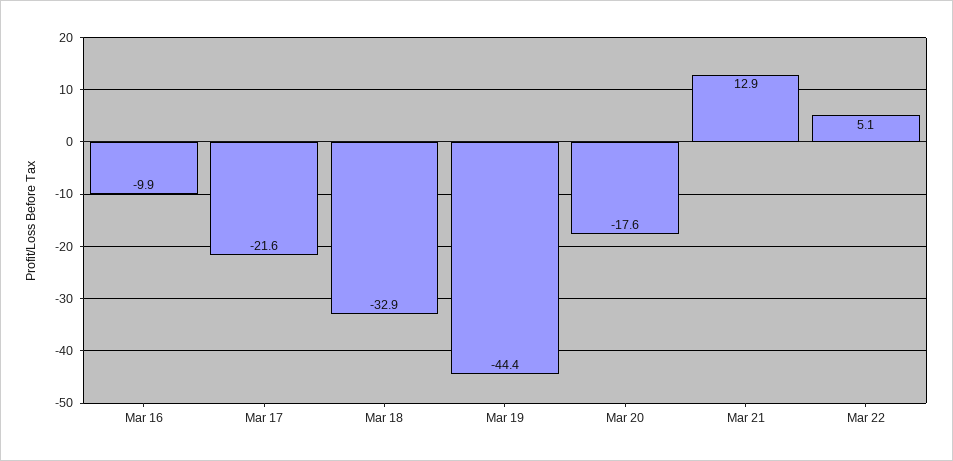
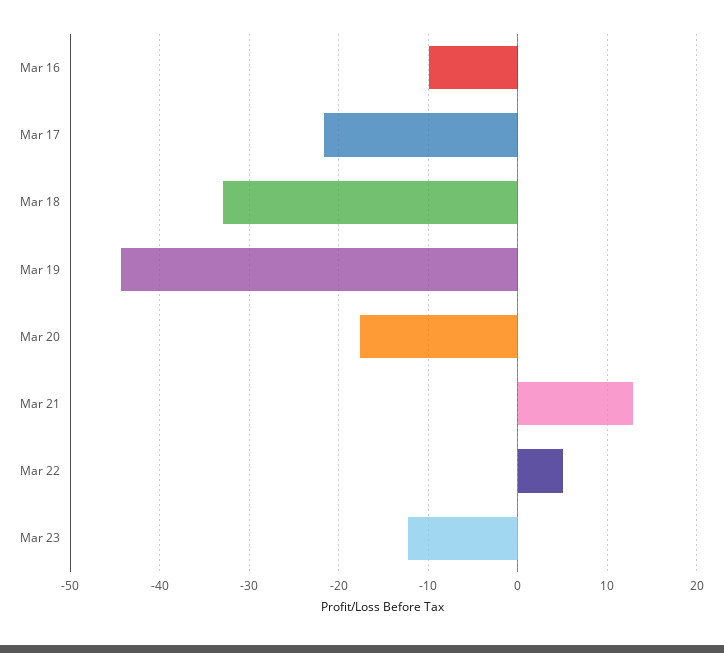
Mar 23: none -> -12

